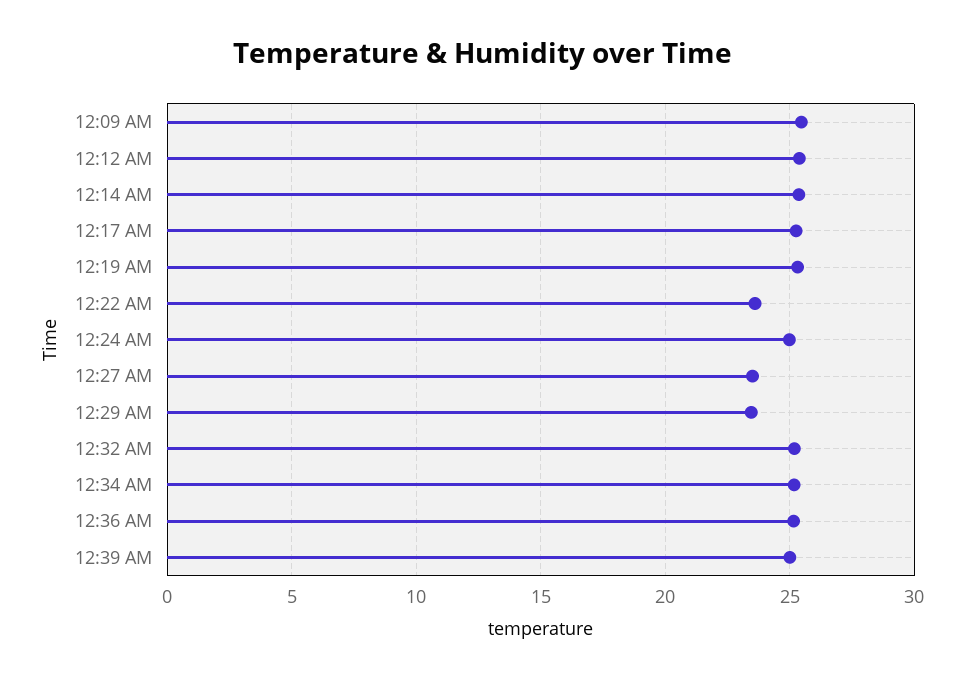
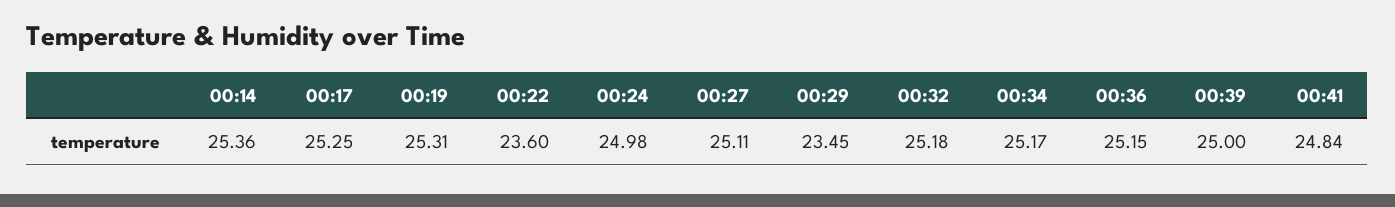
12:09 AM: 25.5 -> none
12:12 AM: 25.5 -> none
12:27 AM: 23.5 -> 25.11
00:41: none -> 24.84

